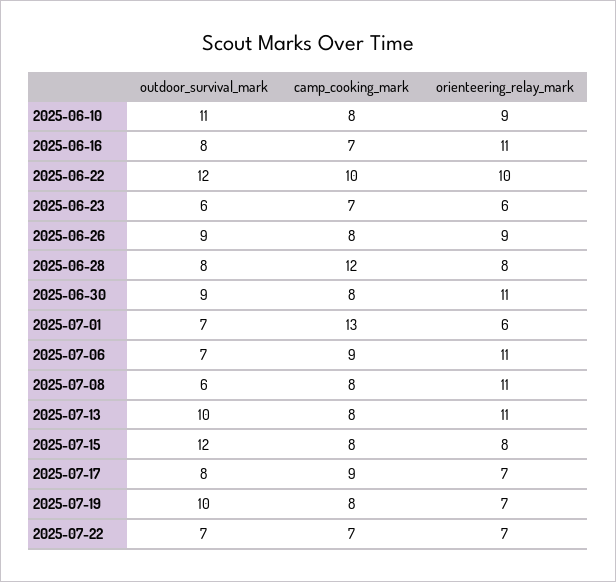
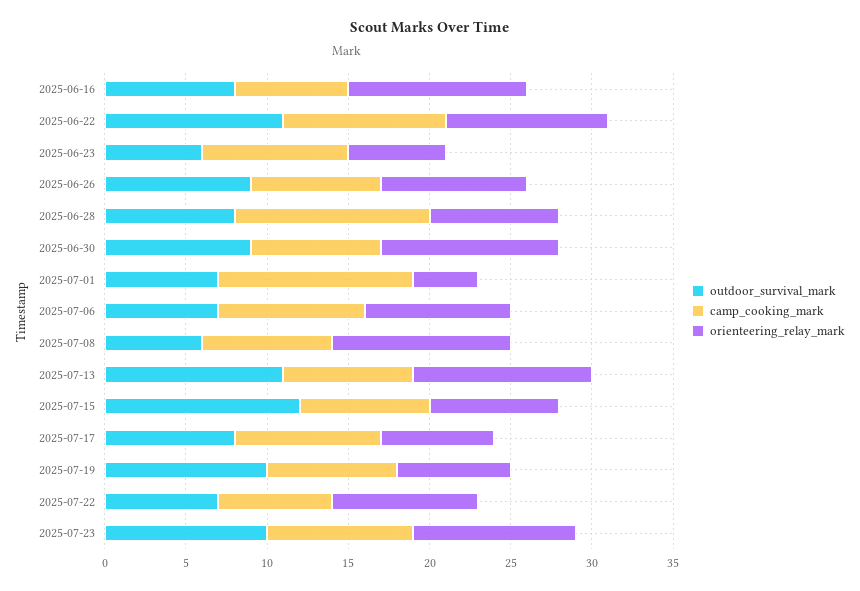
outdoor_survival_mark, 2025-06-10: 11 -> none
camp_cooking_mark, 2025-06-10: 8 -> none
orienteering_relay_mark, 2025-06-10: 9 -> none
outdoor_survival_mark, 2025-06-22: 12 -> 11
camp_cooking_mark, 2025-06-23: 7 -> 9
camp_cooking_mark, 2025-07-01: 13 -> 12
orienteering_relay_mark, 2025-07-01: 6 -> 4
orienteering_relay_mark, 2025-07-06: 11 -> 9
outdoor_survival_mark, 2025-07-13: 10 -> 11
orienteering_relay_mark, 2025-07-22: 7 -> 9
outdoor_survival_mark, 2025-07-23: none -> 10
camp_cooking_mark, 2025-07-23: none -> 9
orienteering_relay_mark, 2025-07-23: none -> 10

